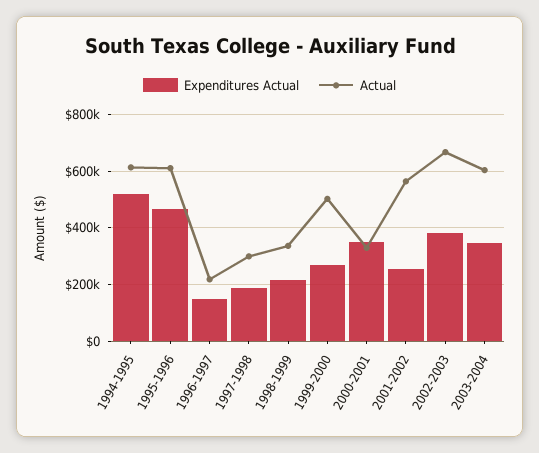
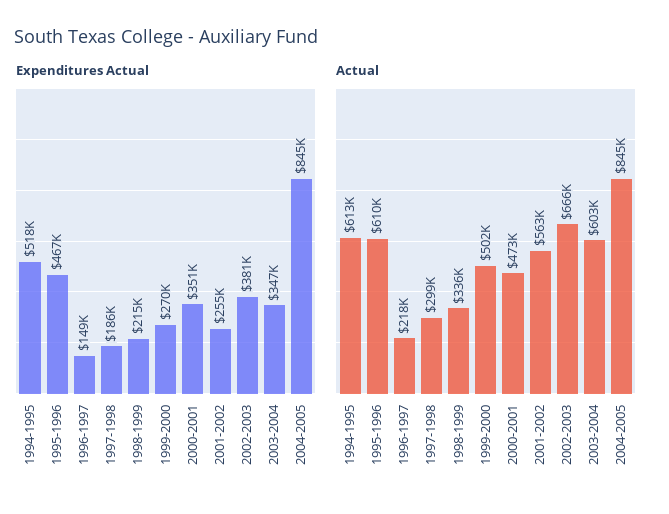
Actual, 2000-2001: 325000 -> 473000
Expenditures Actual, 2004-2005: none -> 845000
Actual, 2004-2005: none -> 845000

